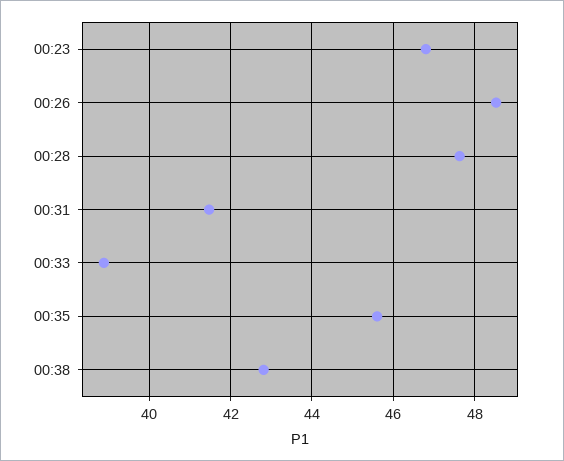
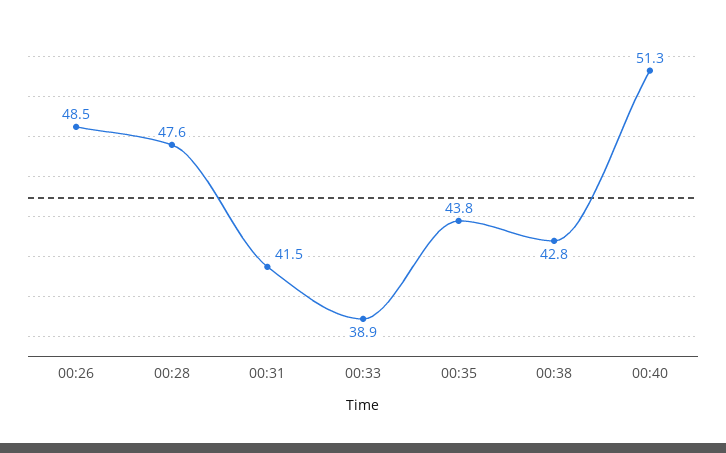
00:23: 46.8 -> none
00:35: 45.6 -> 43.8
00:40: none -> 51.3

